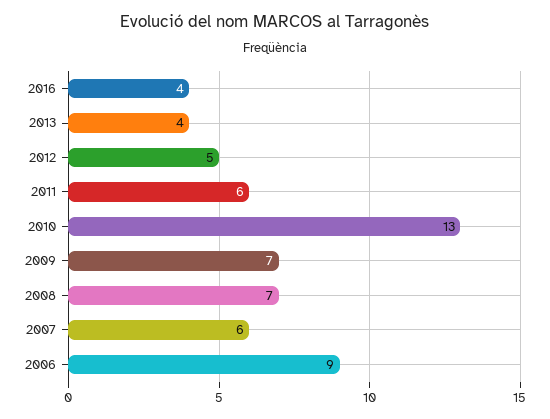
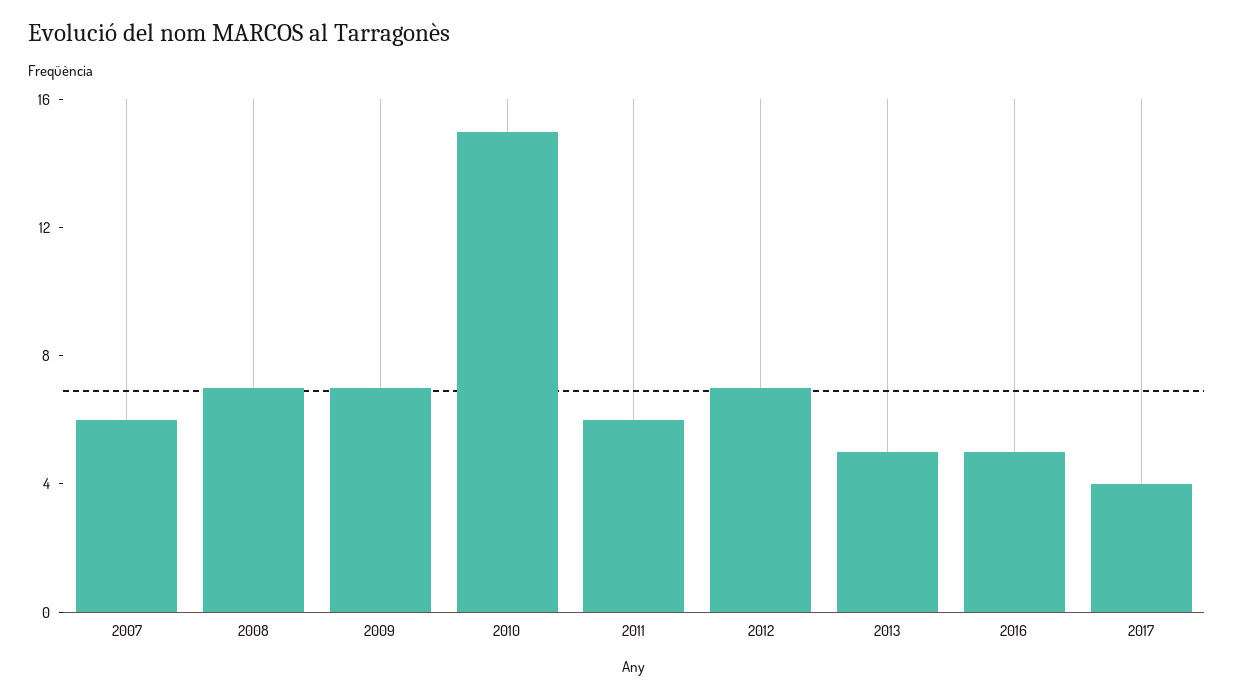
2016: 4 -> 5
2013: 4 -> 5
2012: 5 -> 7
2010: 13 -> 15
2006: 9 -> none
2017: none -> 4

